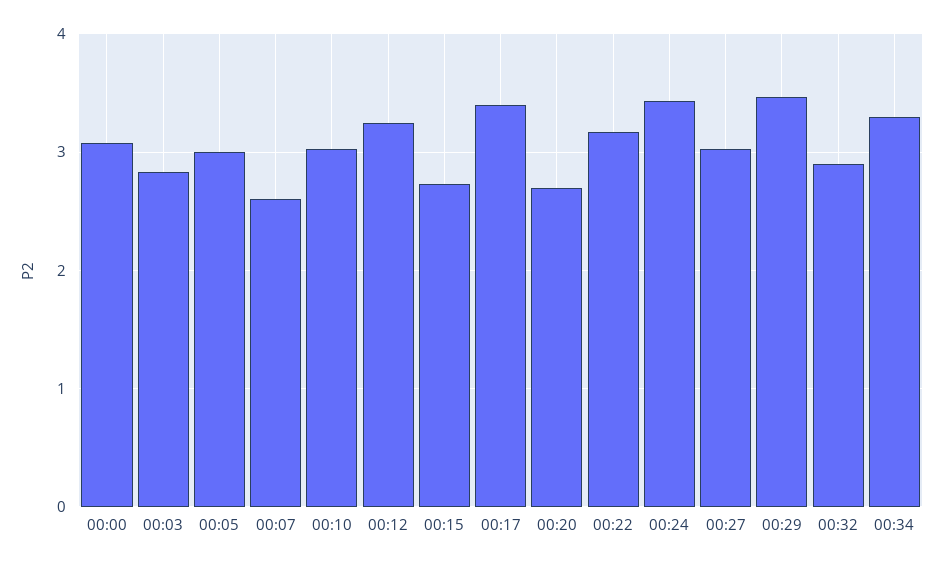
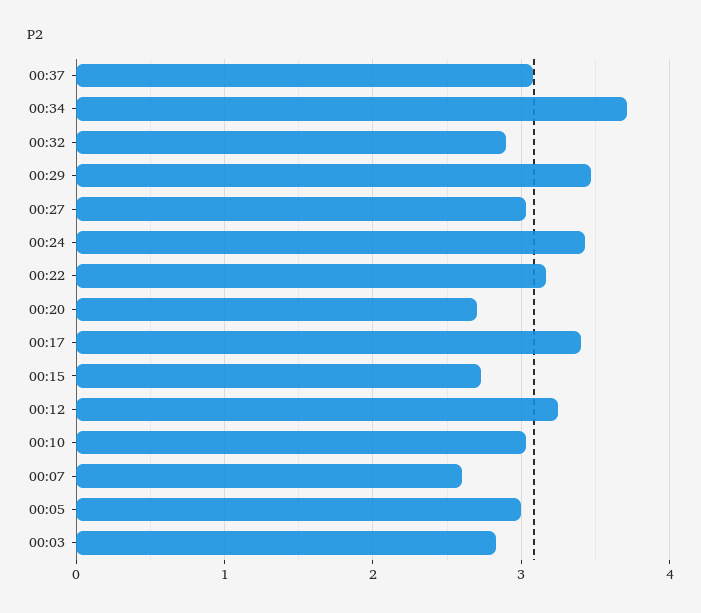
00:00: 3.1 -> none
00:34: 3.3 -> 3.7
00:37: none -> 3.1

